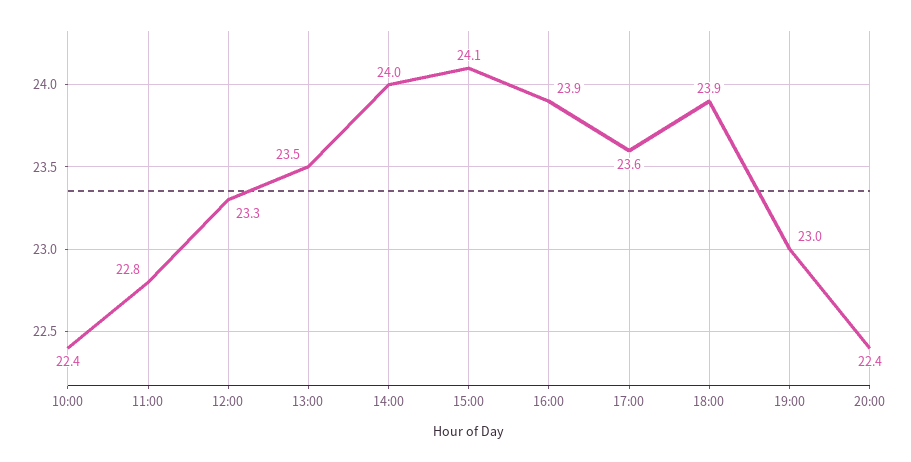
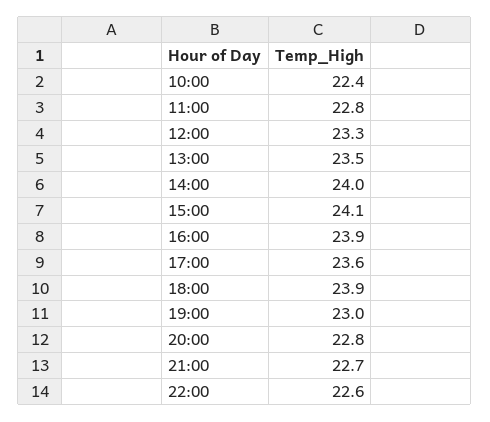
20:00: 22.4 -> 22.8
21:00: none -> 22.7
22:00: none -> 22.6

